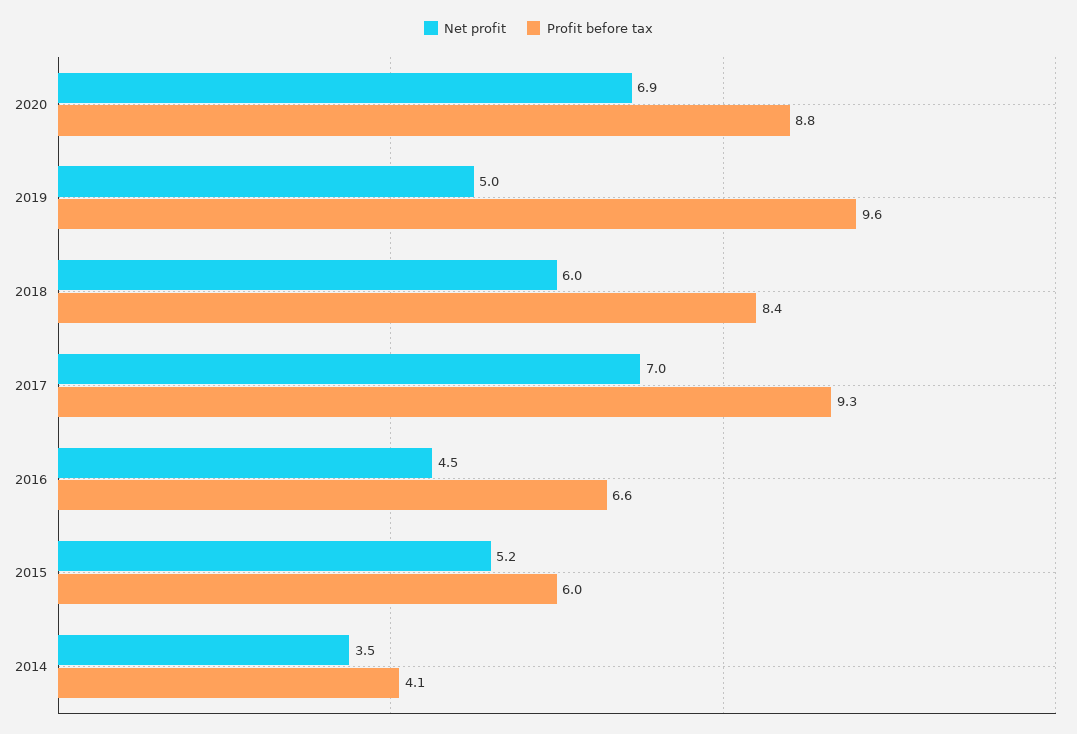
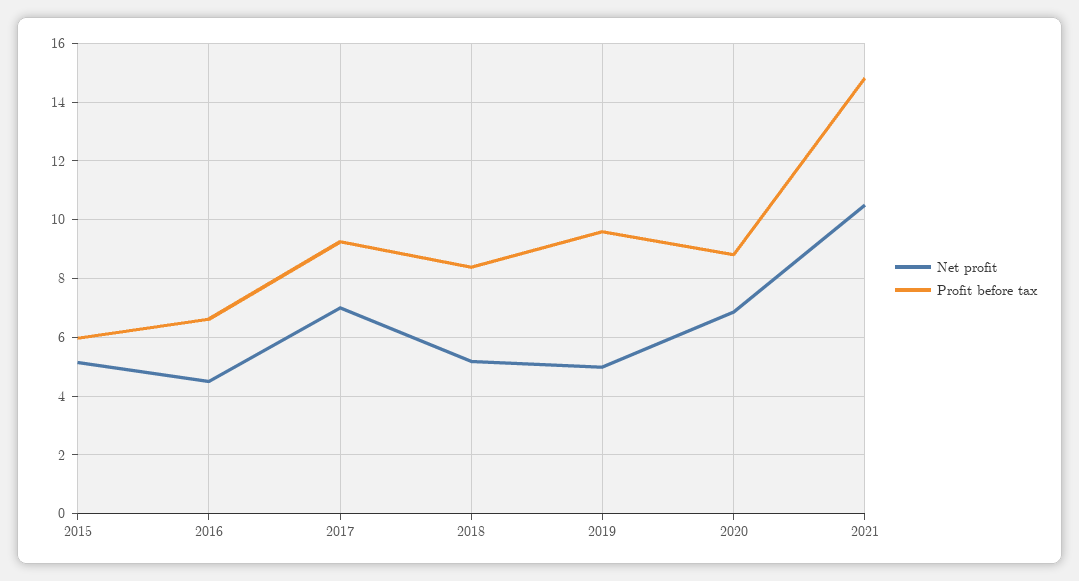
Net profit, 2018: 6 -> 5.25
Net profit, 2014: 3.5 -> none
Profit before tax, 2014: 4.1 -> none
Net profit, 2021: none -> 10.5
Profit before tax, 2021: none -> 14.75

